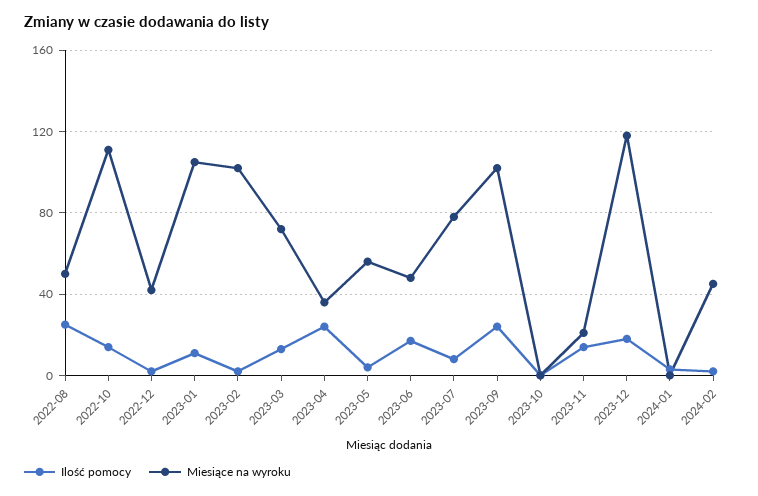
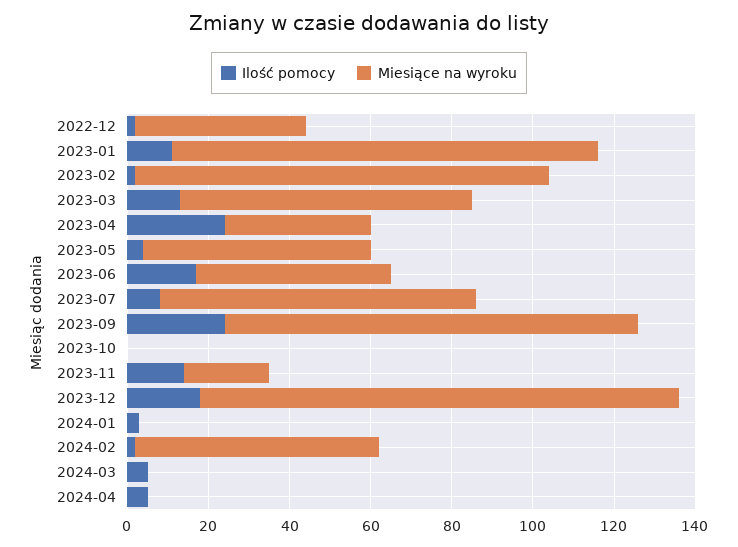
Ilość pomocy, 2022-08: 25 -> none
Miesiące na wyroku, 2022-08: 50 -> none
Ilość pomocy, 2022-10: 15 -> none
Miesiące na wyroku, 2022-10: 110 -> none
Miesiące na wyroku, 2024-02: 45 -> 60
Ilość pomocy, 2024-03: none -> 5
Miesiące na wyroku, 2024-03: none -> 0
Ilość pomocy, 2024-04: none -> 5
Miesiące na wyroku, 2024-04: none -> 0

